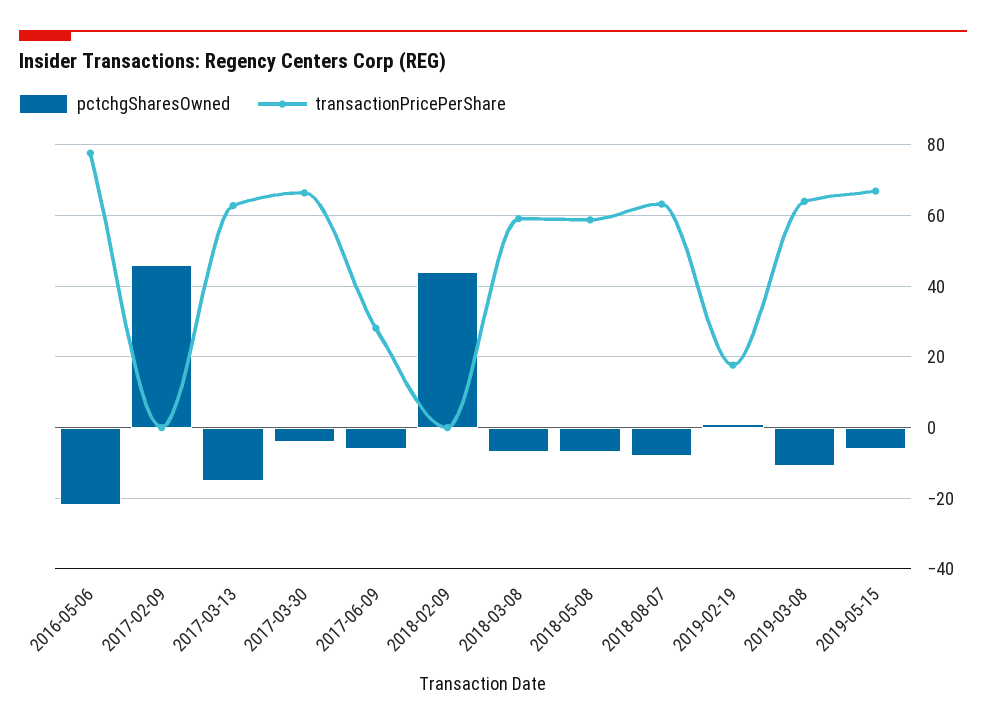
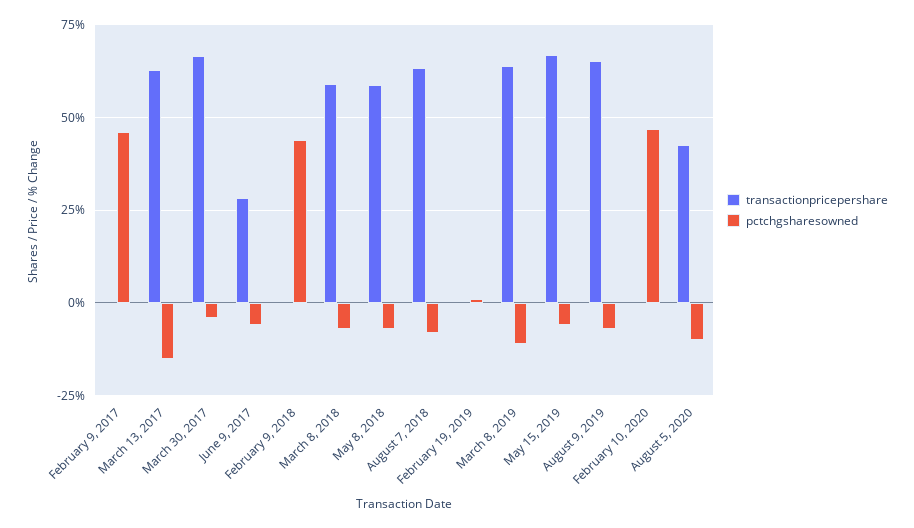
pctchgSharesOwned, 2016-05-06: -22 -> none
transactionPricePerShare, 2016-05-06: 78 -> none
transactionPricePerShare, 2019-02-19: 18 -> 0
transactionPricePerShare, August 9, 2019: none -> 65
pctchgSharesOwned, August 9, 2019: none -> -7.5
transactionPricePerShare, February 10, 2020: none -> 0
pctchgSharesOwned, February 10, 2020: none -> 47.5
transactionPricePerShare, August 5, 2020: none -> 42.5
pctchgSharesOwned, August 5, 2020: none -> -10

